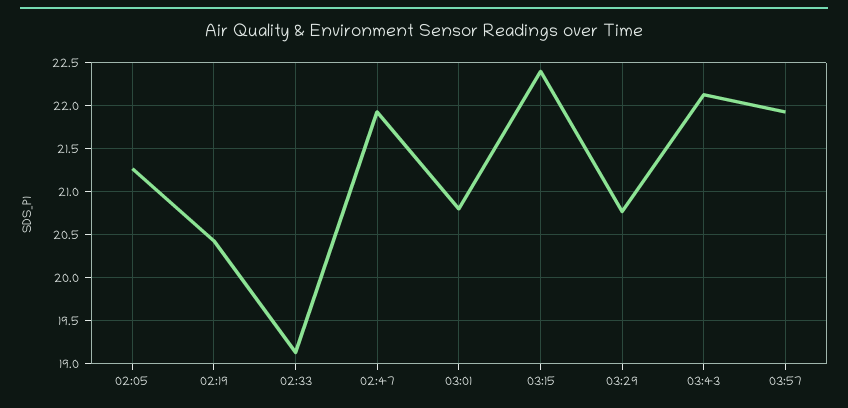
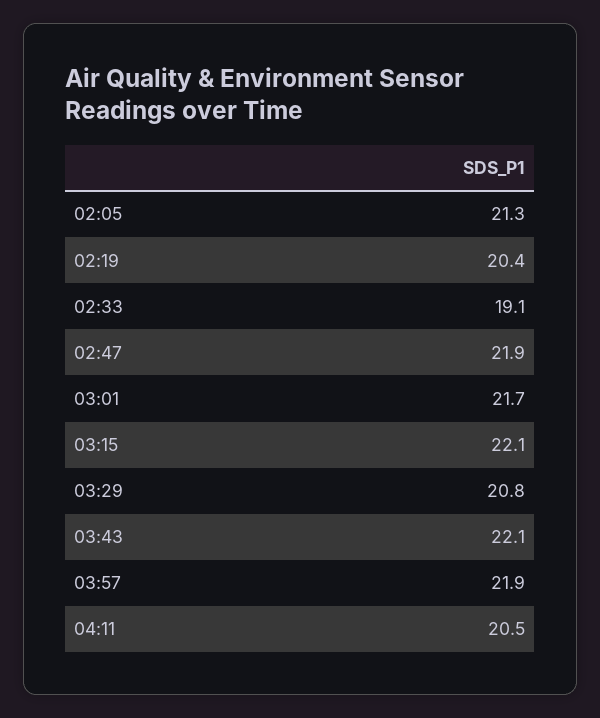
03:01: 20.8 -> 21.7
03:15: 22.4 -> 22.1
04:11: none -> 20.5

